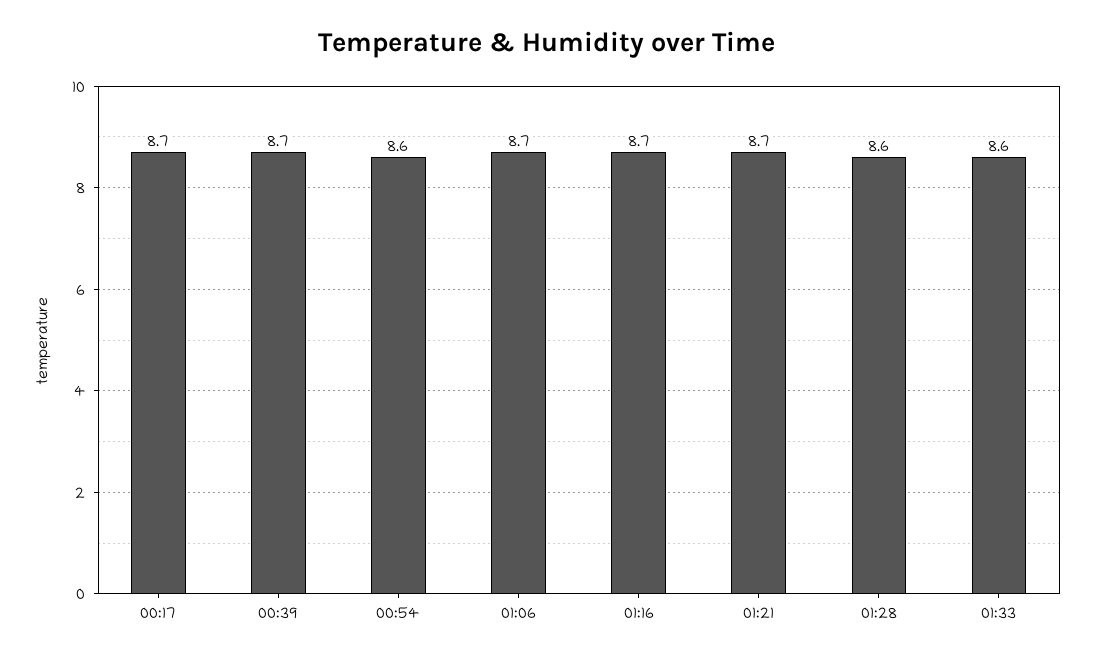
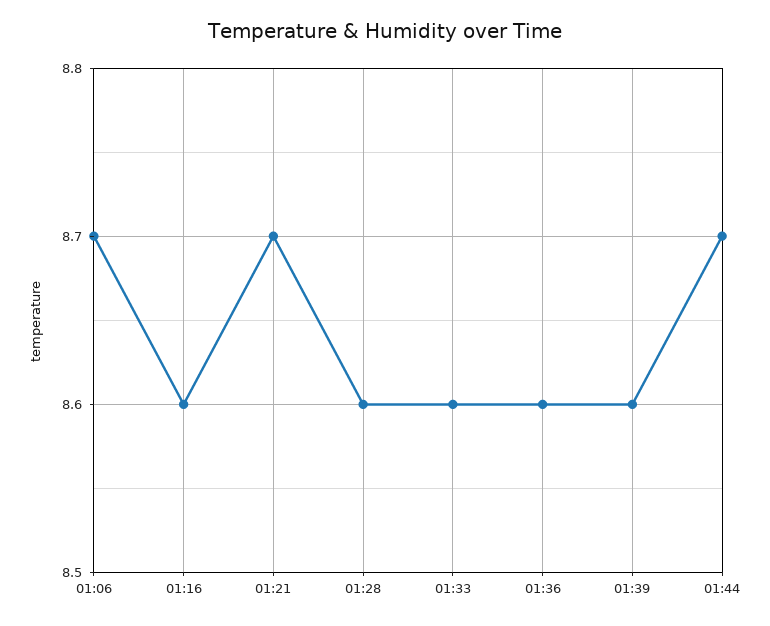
00:17: 8.7 -> none
00:39: 8.7 -> none
00:54: 8.6 -> none
01:16: 8.7 -> 8.6
01:36: none -> 8.6
01:39: none -> 8.6
01:44: none -> 8.7

